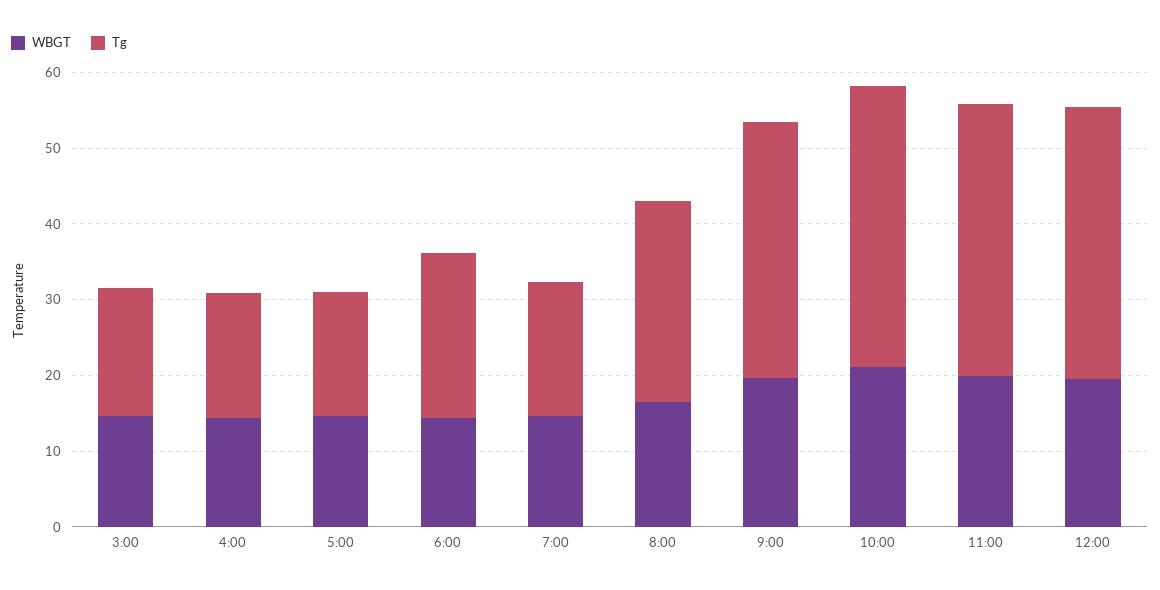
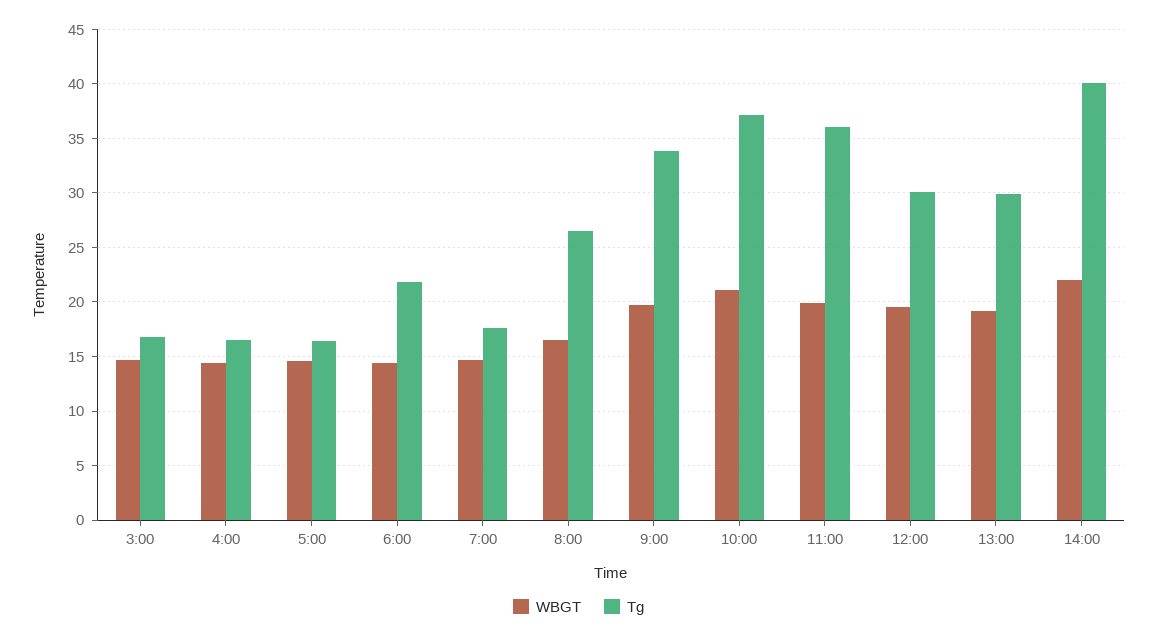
Tg, 12:00: 36 -> 30
WBGT, 13:00: none -> 19
Tg, 13:00: none -> 30
WBGT, 14:00: none -> 22
Tg, 14:00: none -> 40

